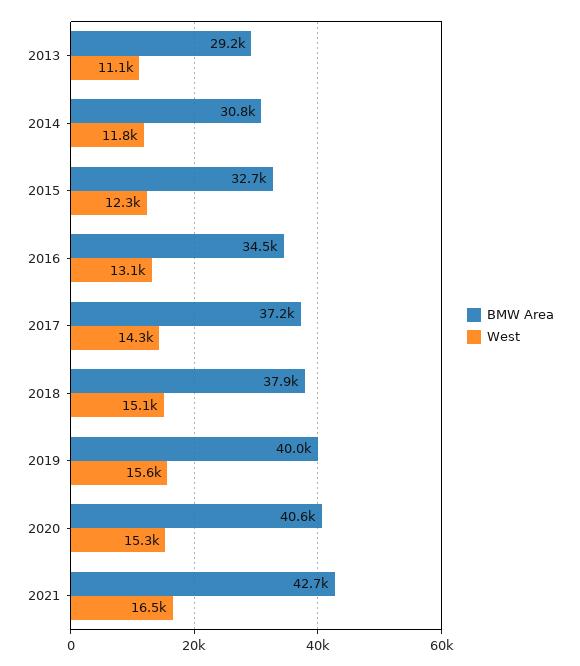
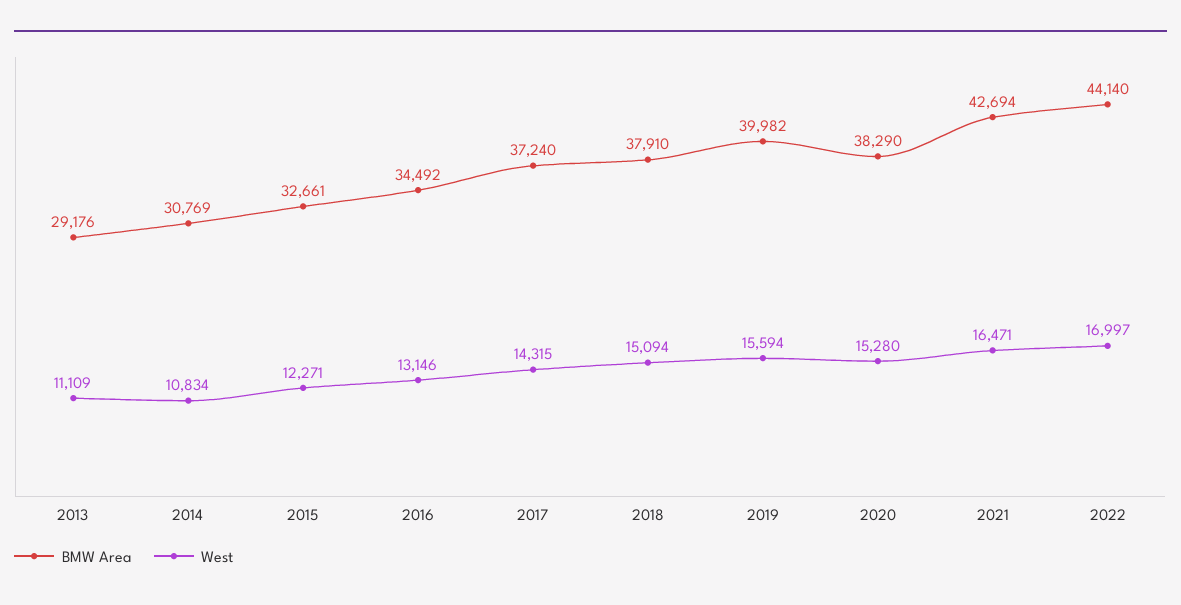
West, 2014: 11800 -> 10834
BMW Area, 2020: 40600 -> 38290
BMW Area, 2022: none -> 44140
West, 2022: none -> 16997

